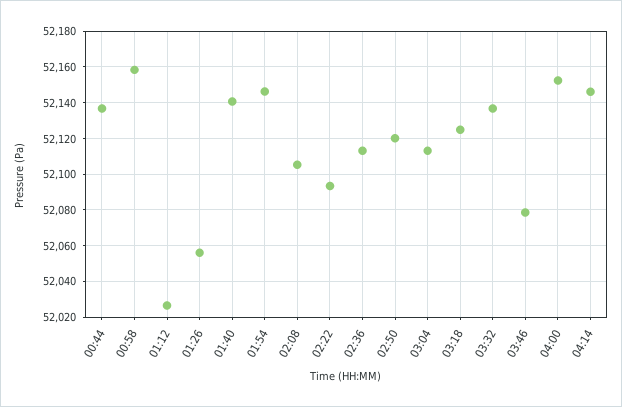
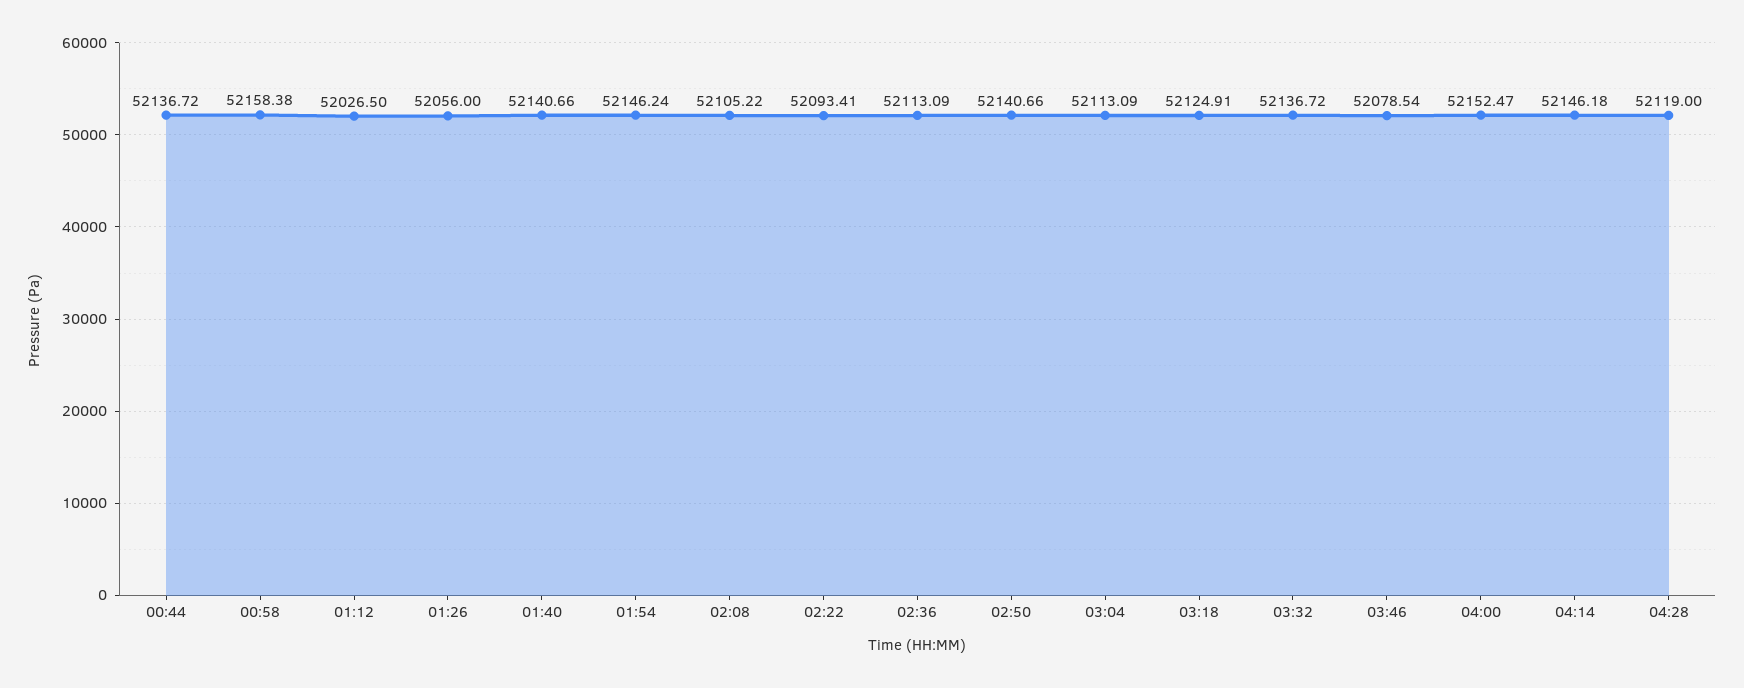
02:50: 52120 -> 52140.66
04:28: none -> 52119

